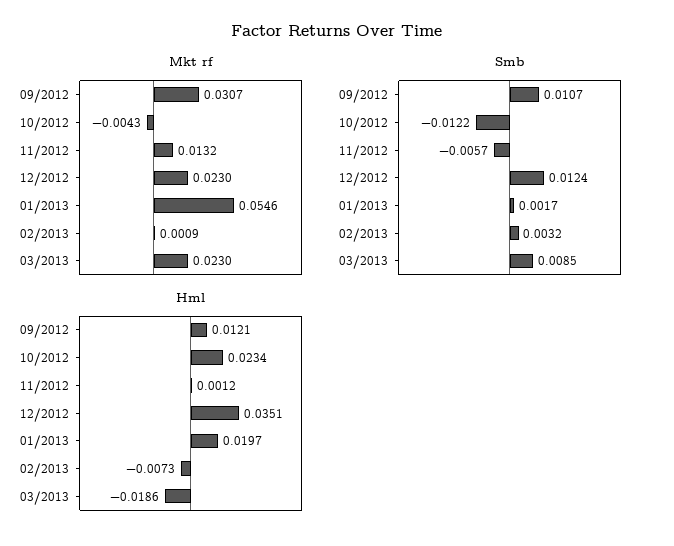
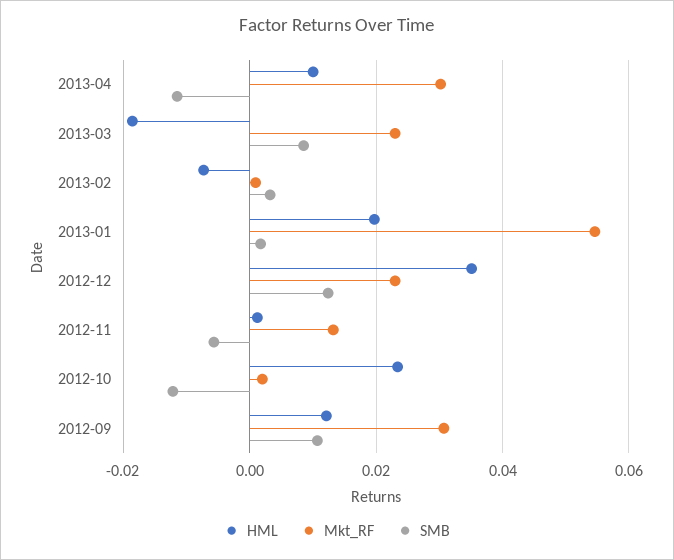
Mkt rf, 10/2012: -0.0043 -> 0.002
Hml, 2013-04: none -> 0.01
Mkt rf, 2013-04: none -> 0.03
Smb, 2013-04: none -> -0.012

